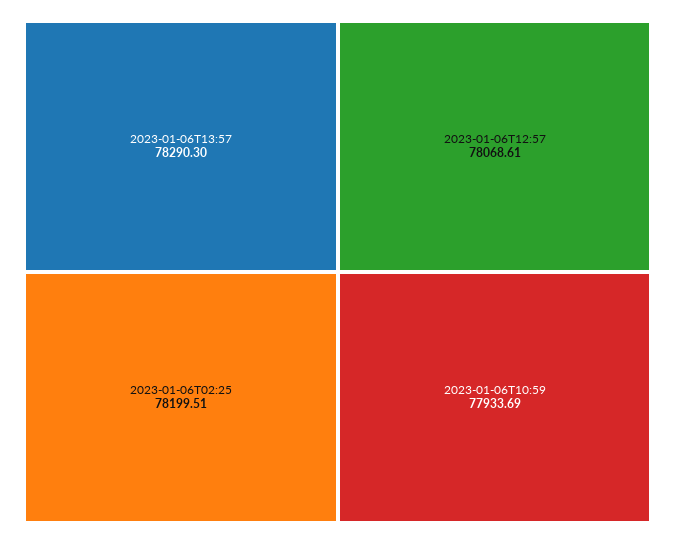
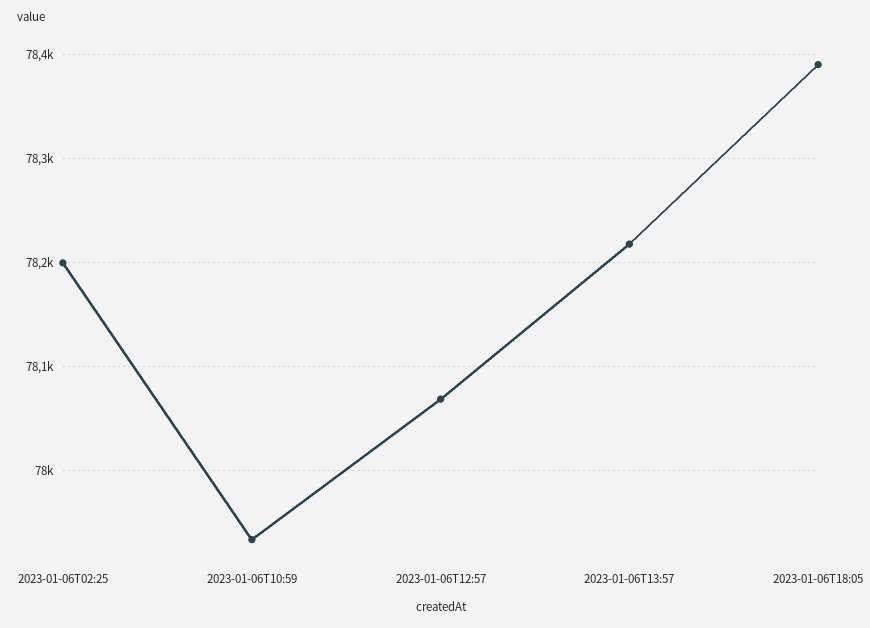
2023-01-06T13:57: 78290.3 -> 78220
2023-01-06T18:05: none -> 78390

